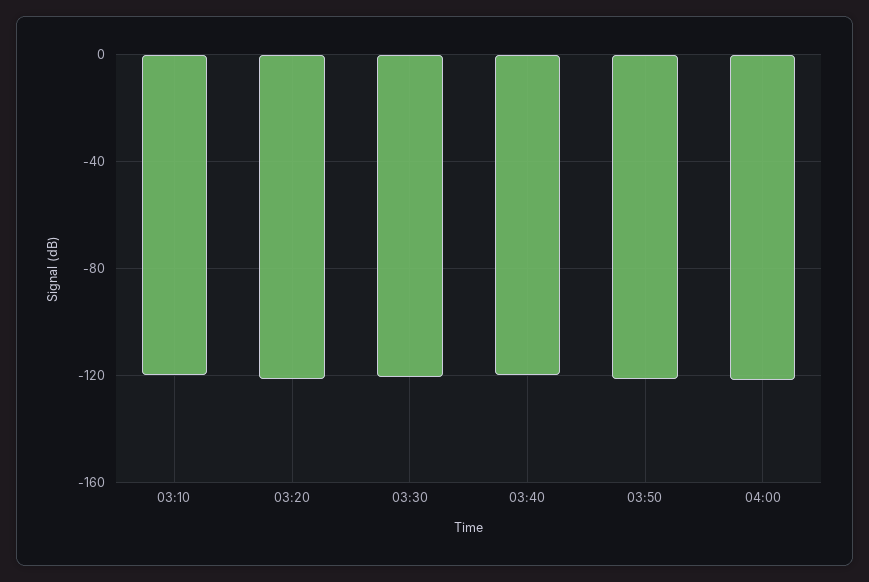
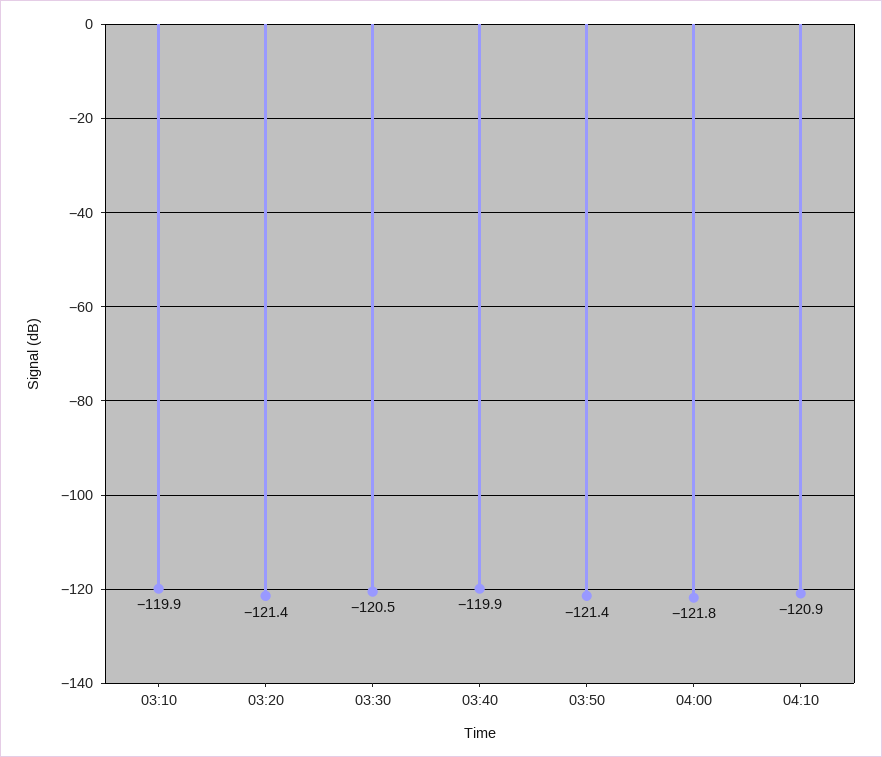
04:10: none -> -120.9

